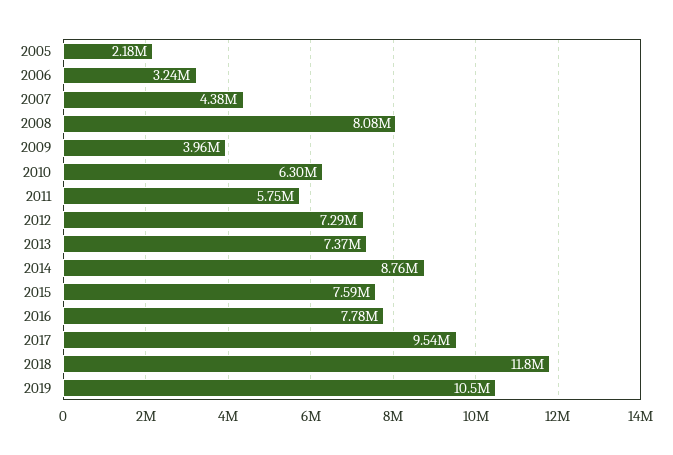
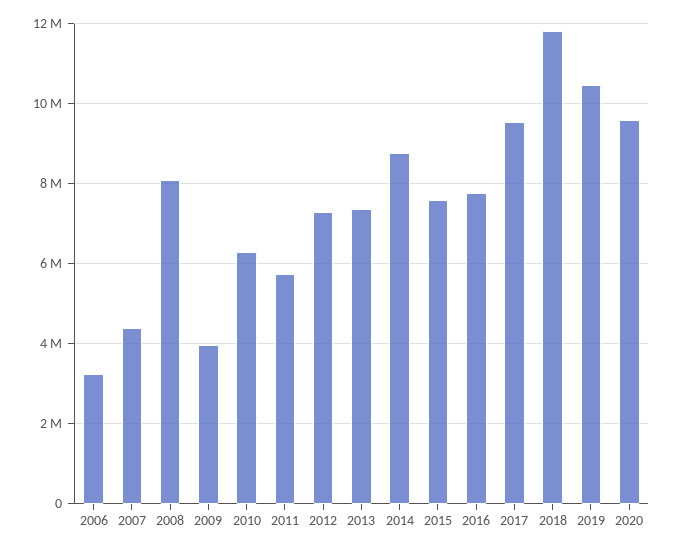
2005: 2180000 -> none
2020: none -> 9600000

